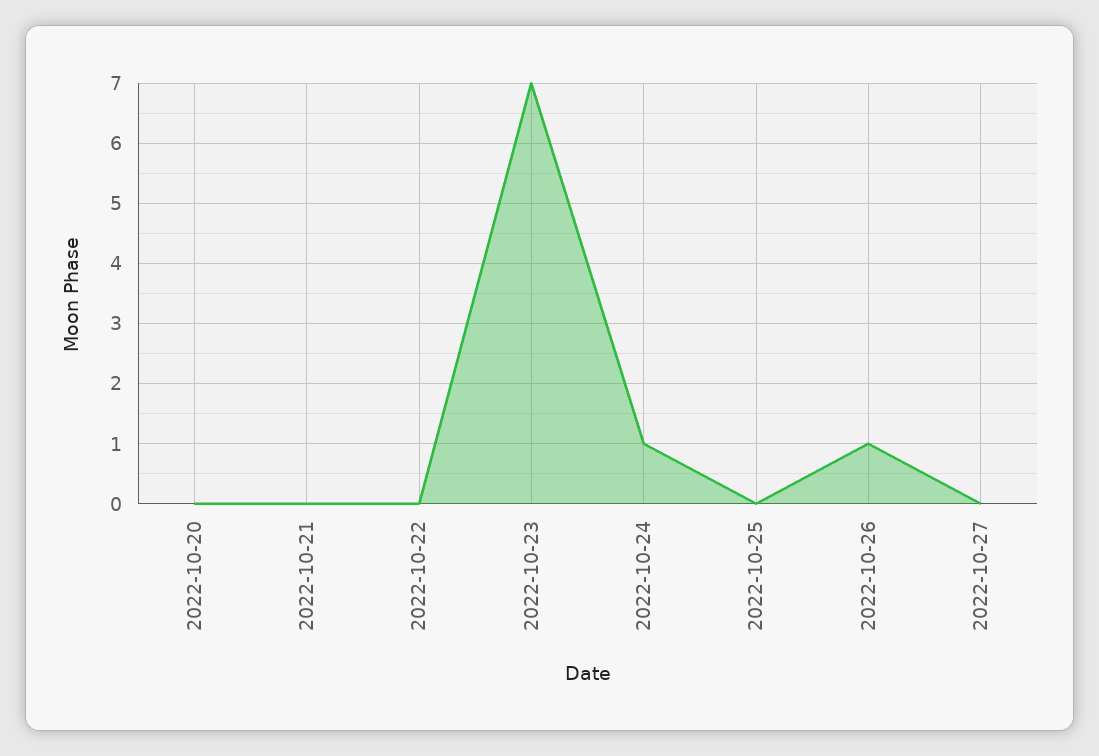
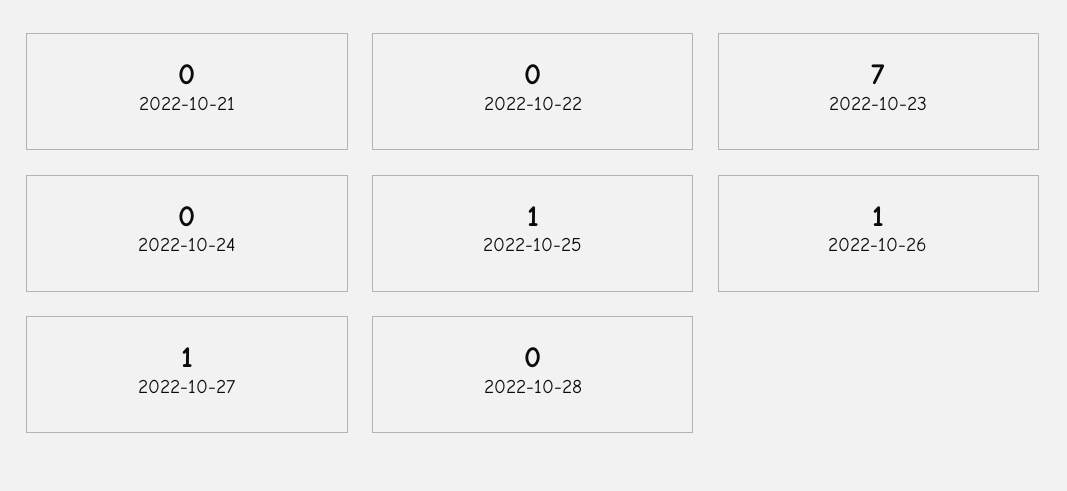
2022-10-20: 0 -> none
2022-10-24: 1 -> 0
2022-10-25: 0 -> 1
2022-10-27: 0 -> 1
2022-10-28: none -> 0

